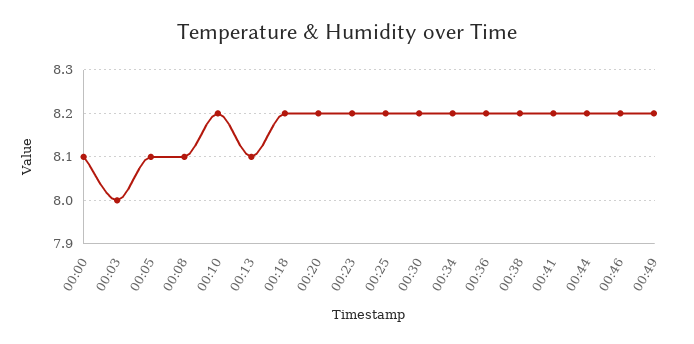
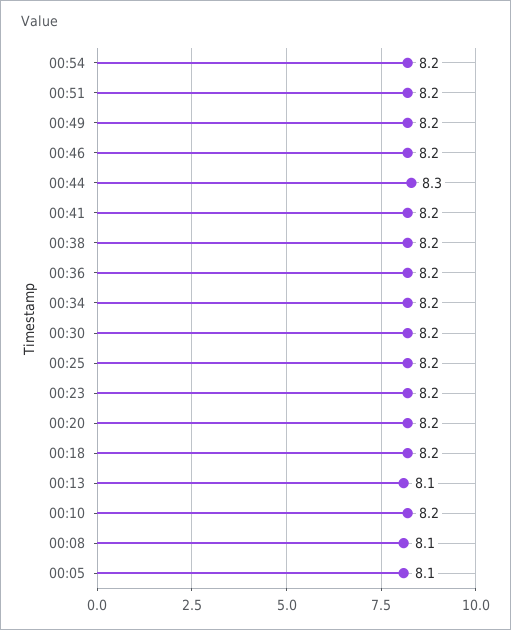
00:00: 8.1 -> none
00:03: 8 -> none
00:44: 8.2 -> 8.3
00:54: none -> 8.2
00:51: none -> 8.2

